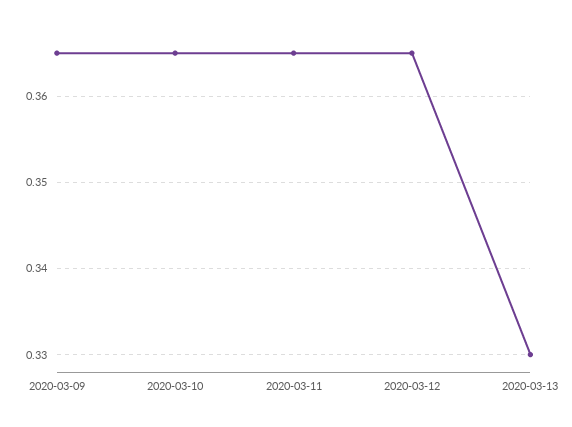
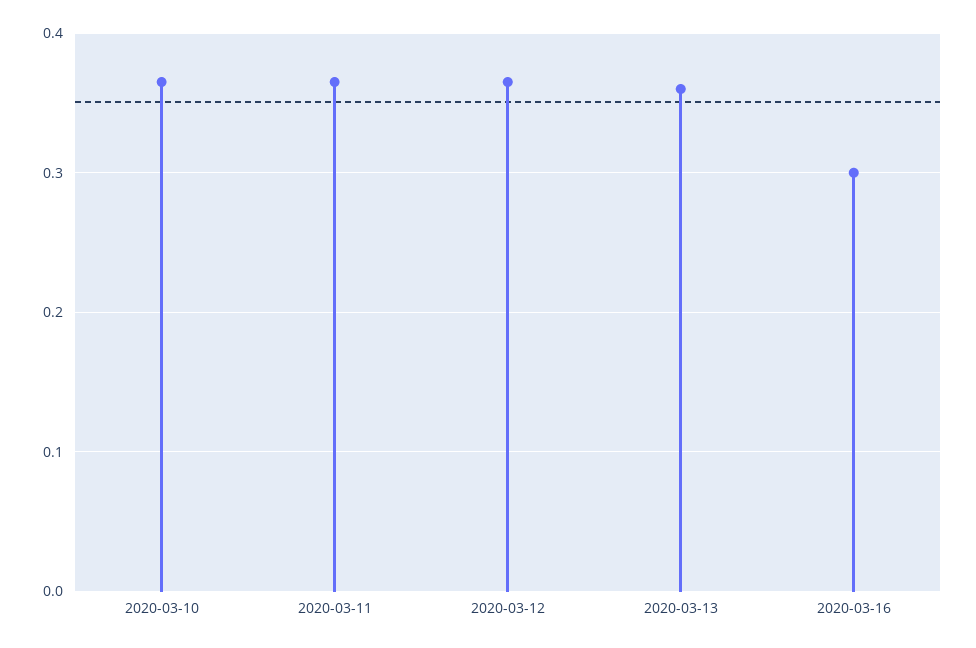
2020-03-09: 0.365 -> none
2020-03-13: 0.33 -> 0.36
2020-03-16: none -> 0.3

